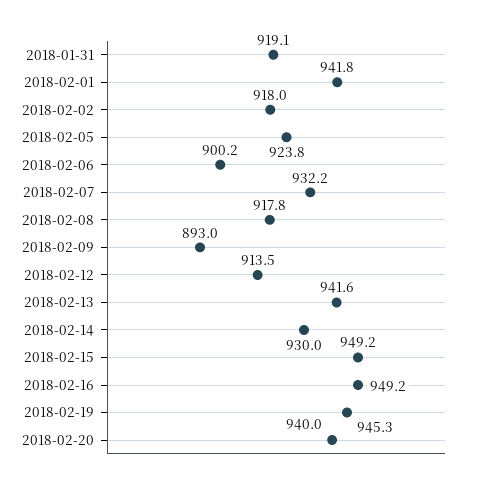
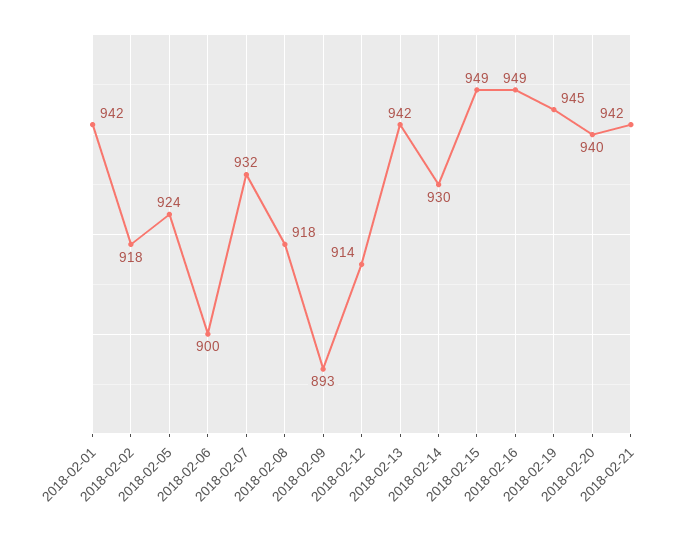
2018-01-31: 919.1 -> none
2018-02-21: none -> 942

